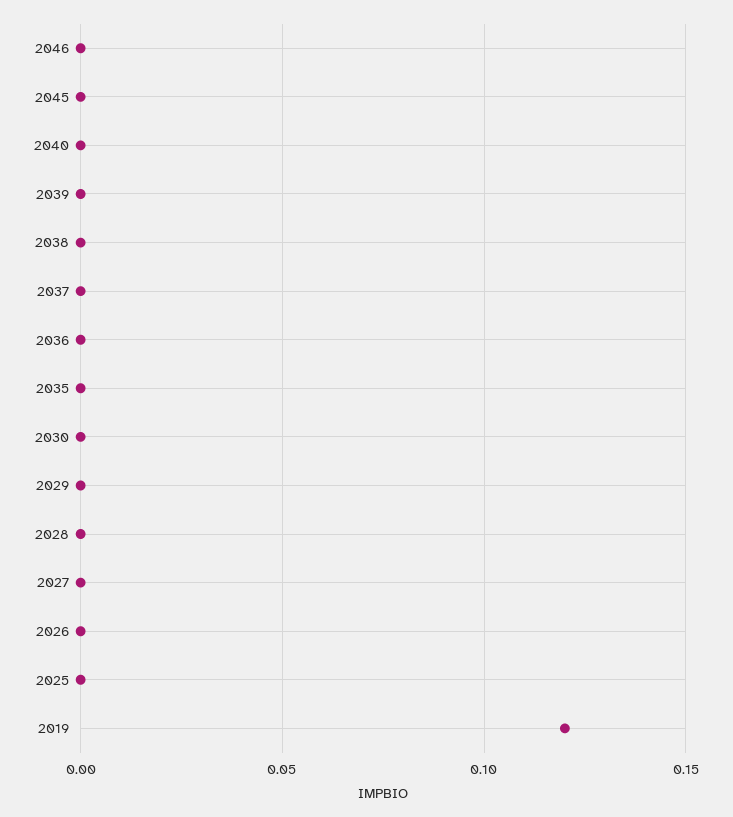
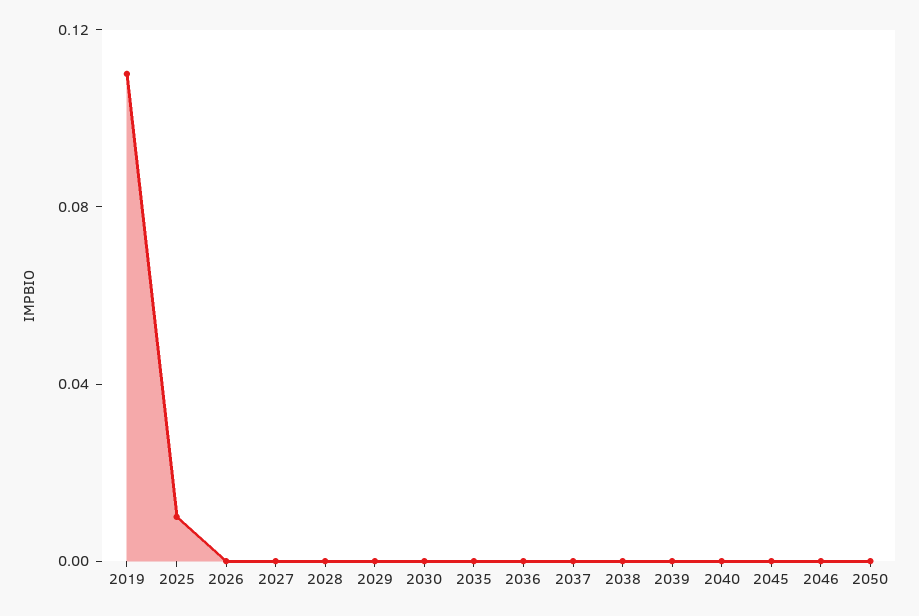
2025: 0 -> 0.01
2019: 0.12 -> 0.11
2050: none -> 0

